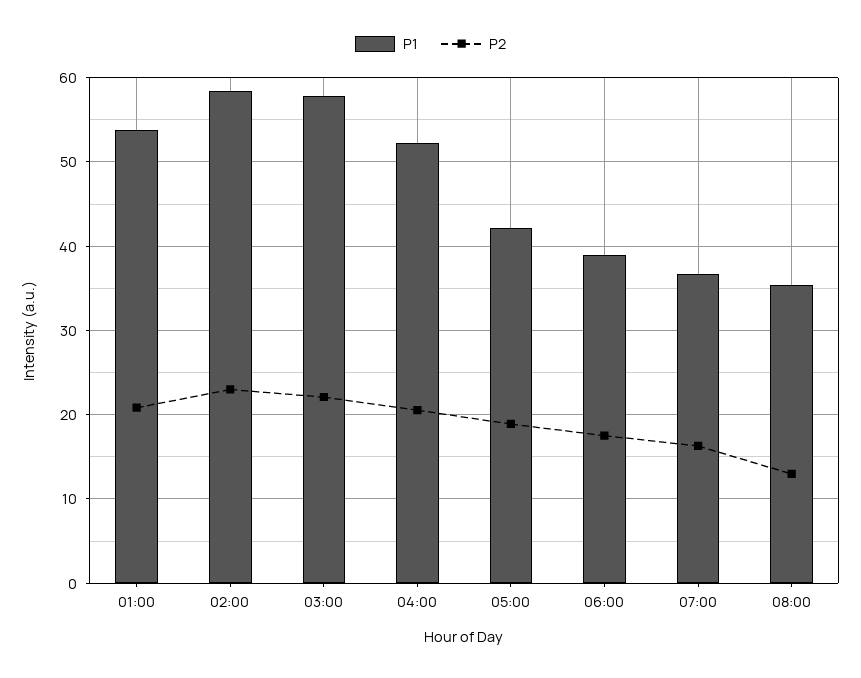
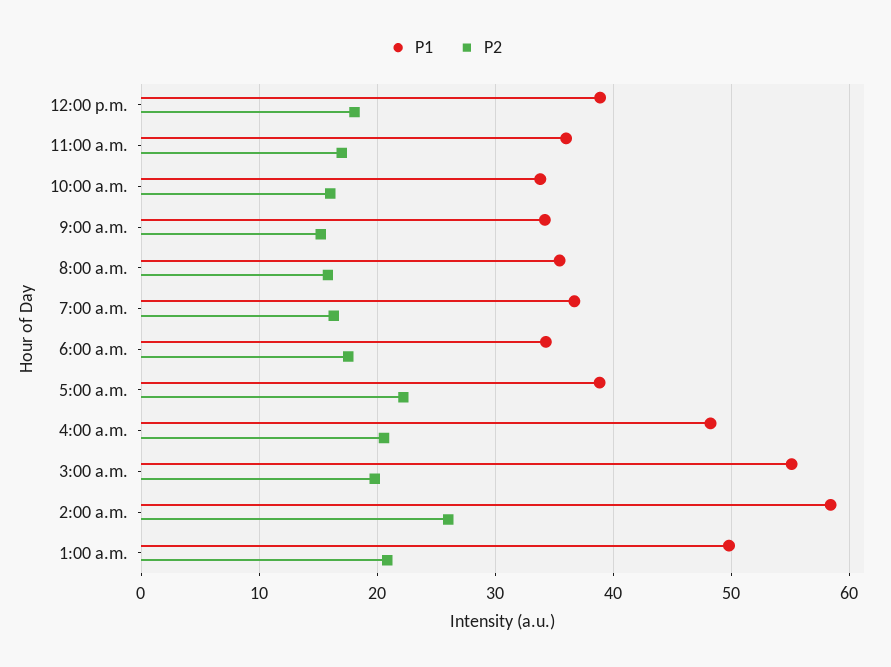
P1, 01:00: 54 -> 50
P2, 02:00: 23 -> 26
P1, 03:00: 58 -> 55
P2, 03:00: 22 -> 20
P1, 04:00: 52 -> 48
P1, 05:00: 42 -> 39
P2, 05:00: 19 -> 22
P1, 06:00: 39 -> 34
P2, 08:00: 13 -> 16
P1, 12:00 p.m.: none -> 39
P2, 12:00 p.m.: none -> 18
P1, 11:00 a.m.: none -> 36
P2, 11:00 a.m.: none -> 17
P1, 10:00 a.m.: none -> 34
P2, 10:00 a.m.: none -> 16
P1, 9:00 a.m.: none -> 34
P2, 9:00 a.m.: none -> 15

